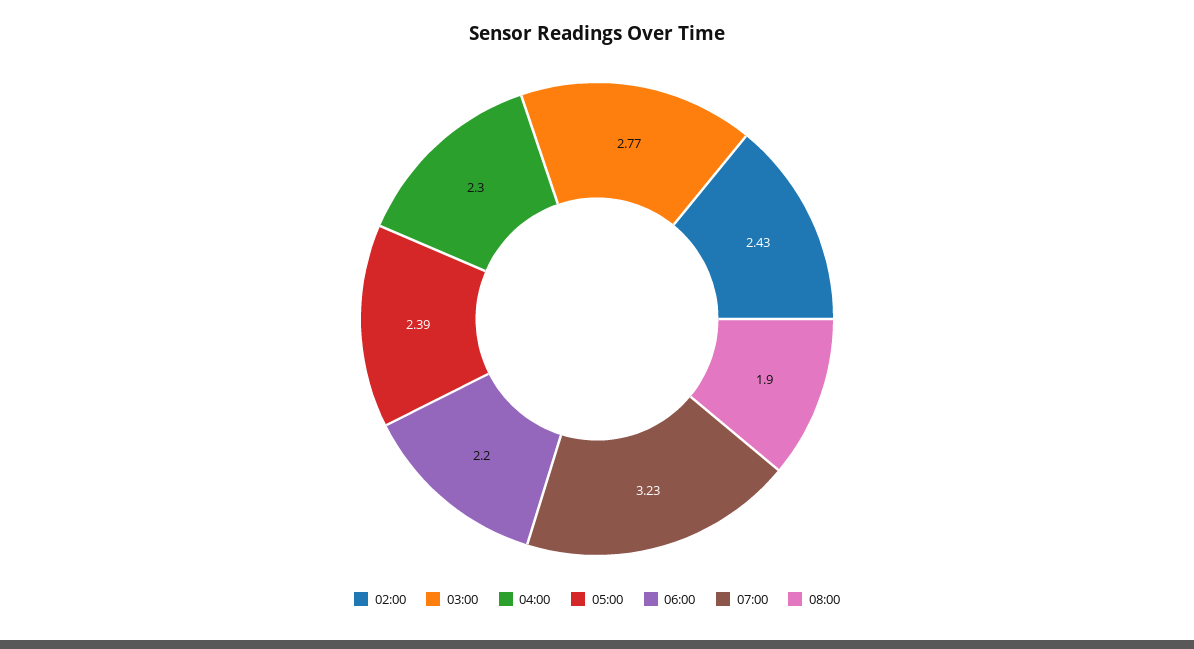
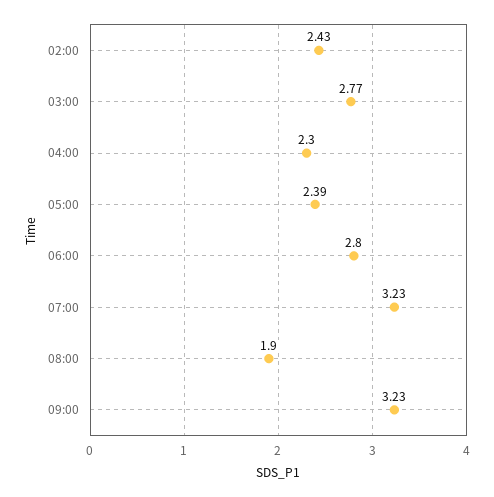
06:00: 2.2 -> 2.8
09:00: none -> 3.23

